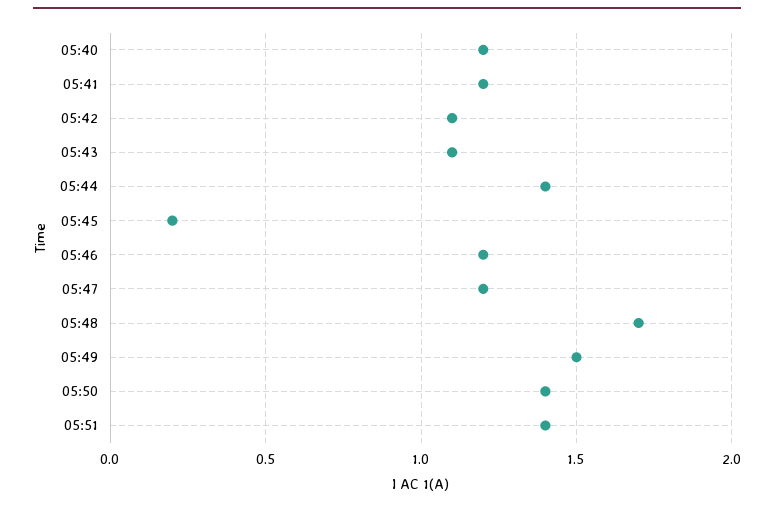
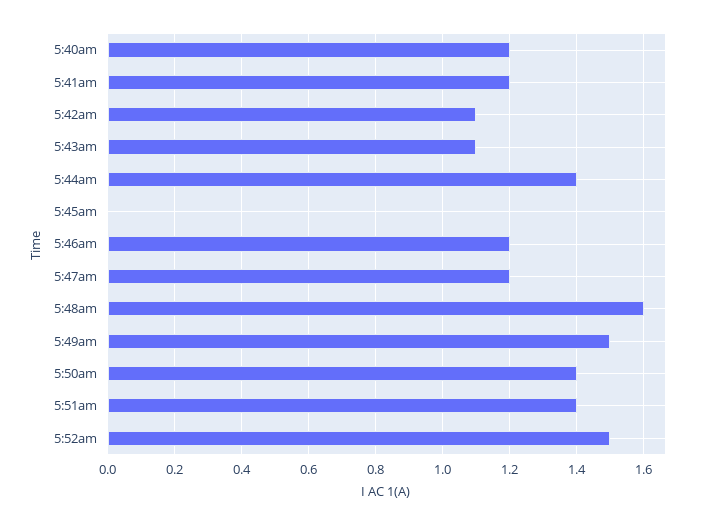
05:45: 0.2 -> 0
05:48: 1.7 -> 1.6
5:52am: none -> 1.5

